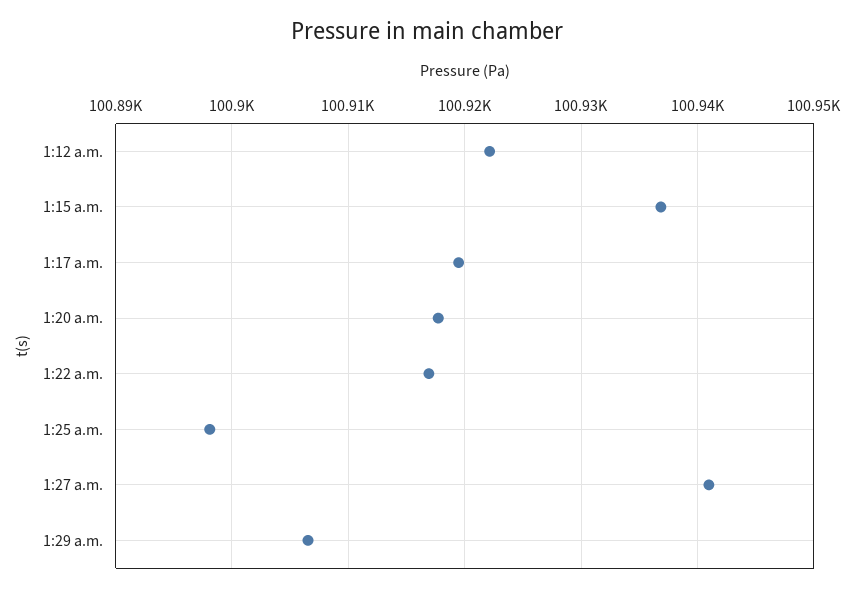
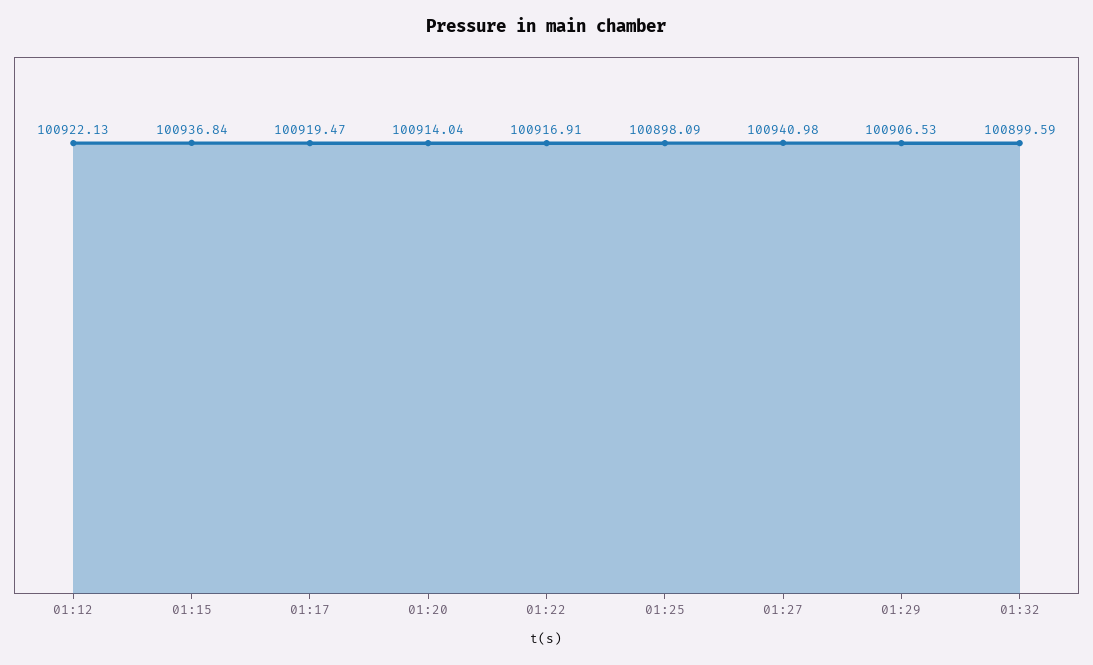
1:20 a.m.: 100918 -> 100914.04
01:32: none -> 100899.59

